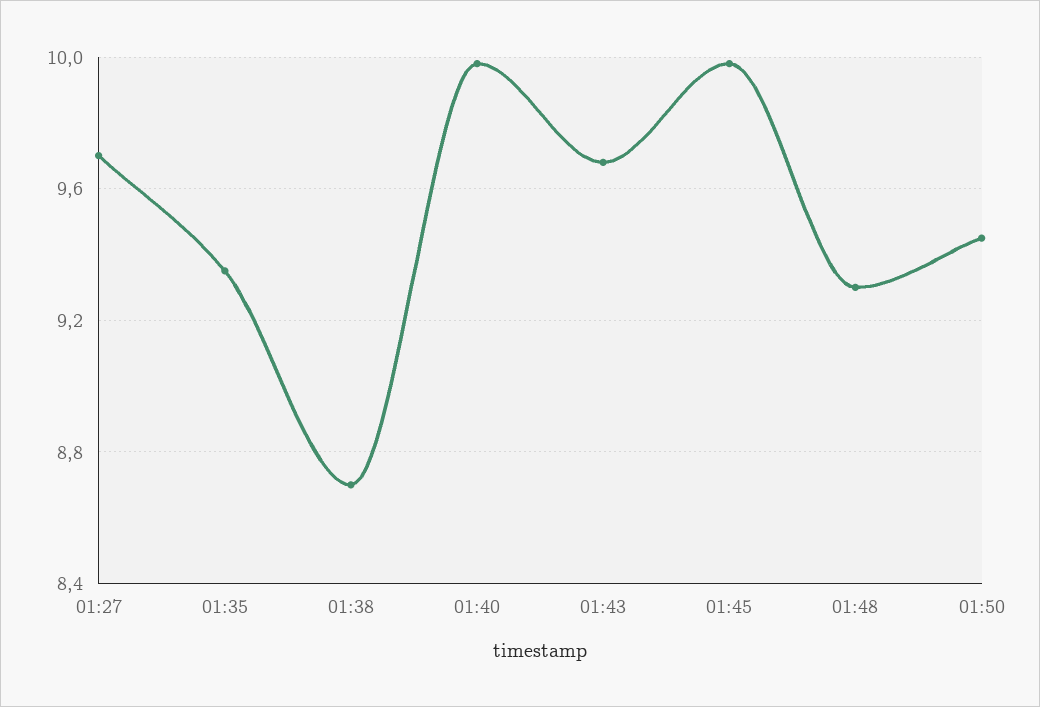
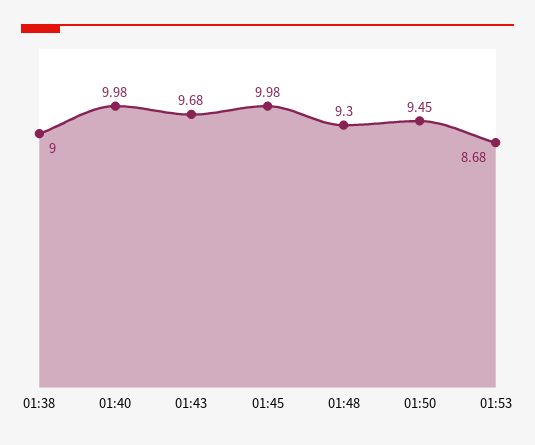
01:27: 9.7 -> none
01:35: 9.35 -> none
01:38: 8.7 -> 9
01:53: none -> 8.68

